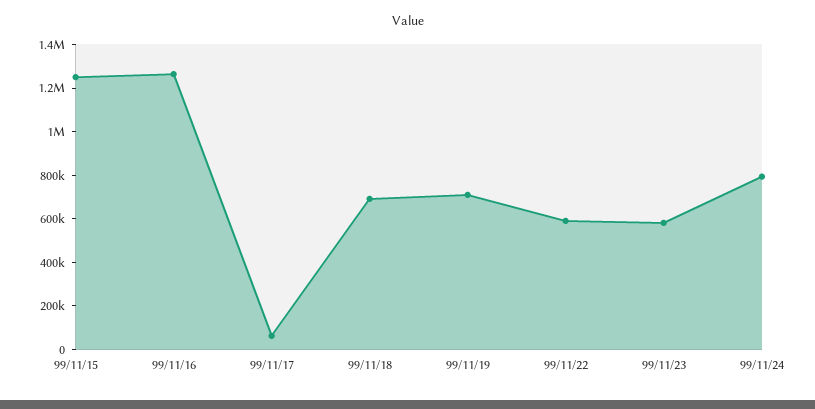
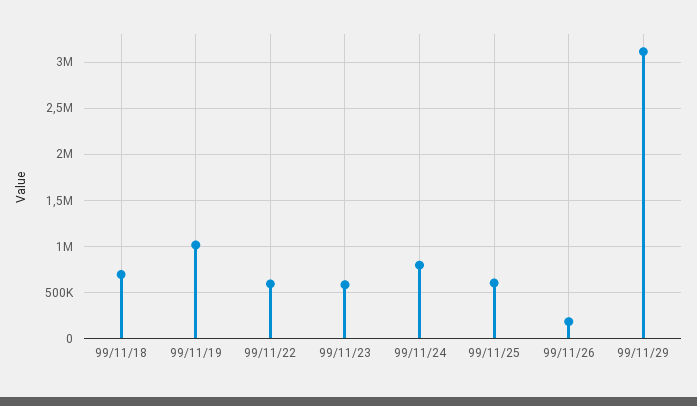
99/11/15: 1250000 -> none
99/11/16: 1250000 -> none
99/11/17: 50000 -> none
99/11/19: 700000 -> 1000000
99/11/25: none -> 600000
99/11/26: none -> 200000
99/11/29: none -> 3100000

